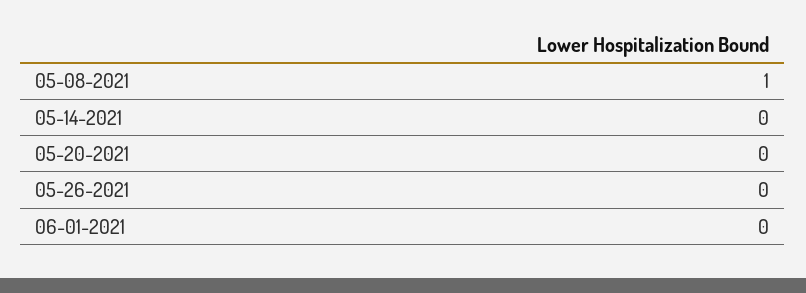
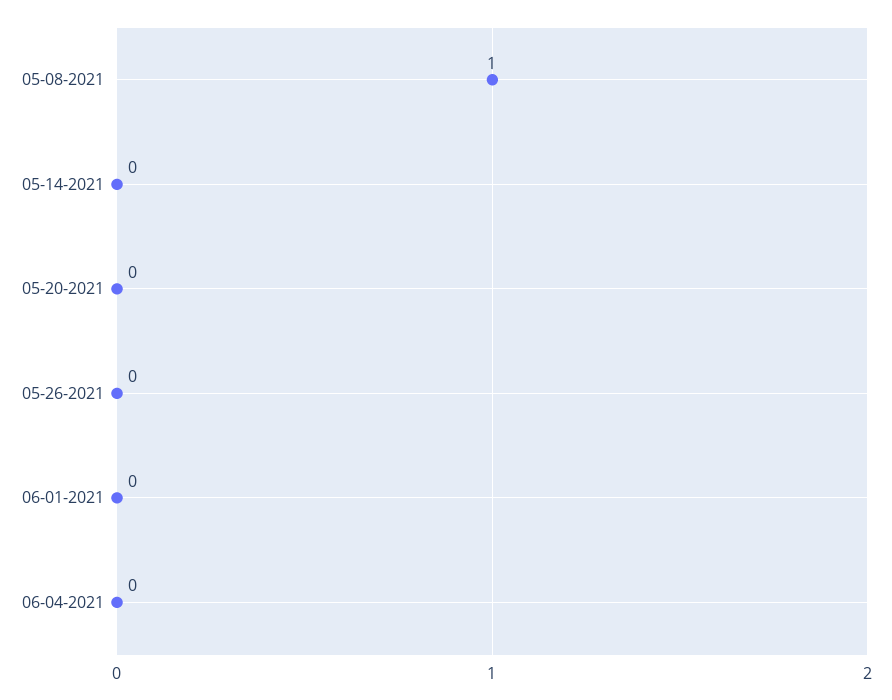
06-04-2021: none -> 0

